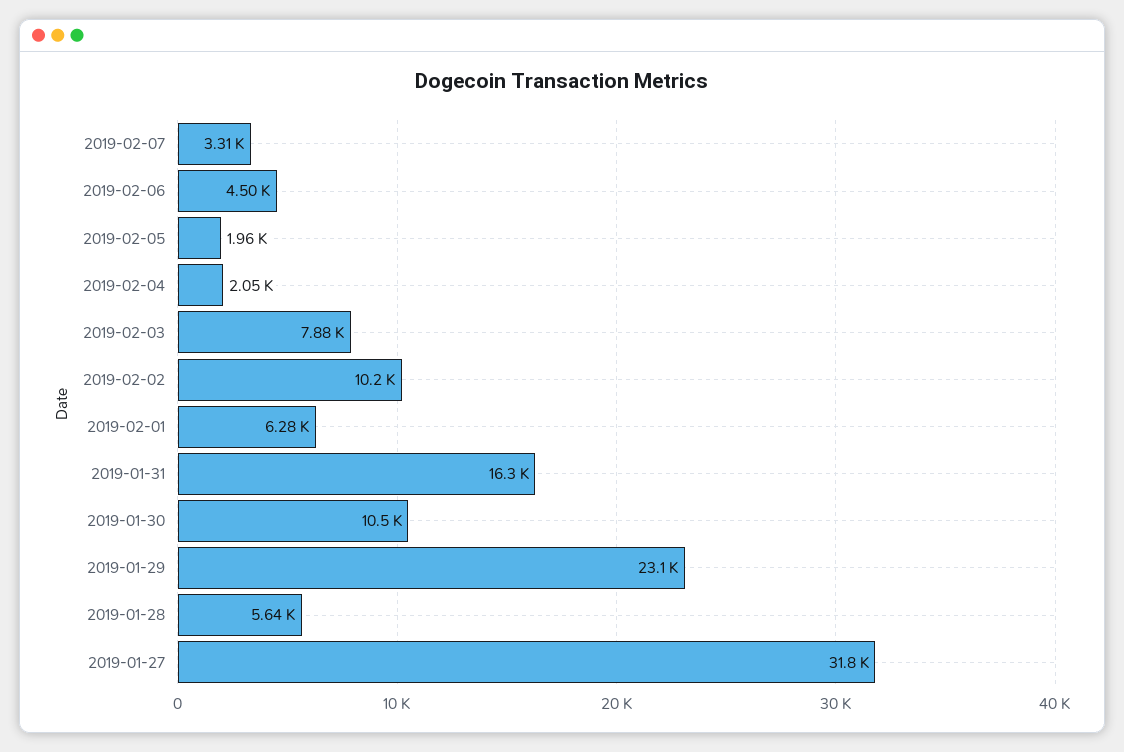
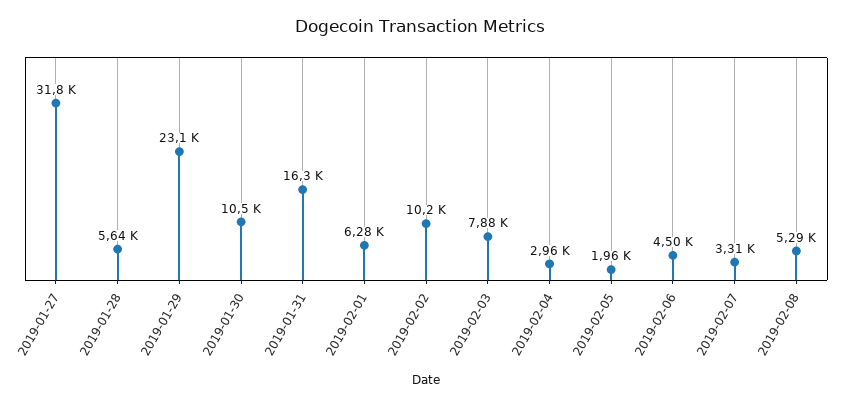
2019-02-04: 2050 -> 2960
2019-02-08: none -> 5290

